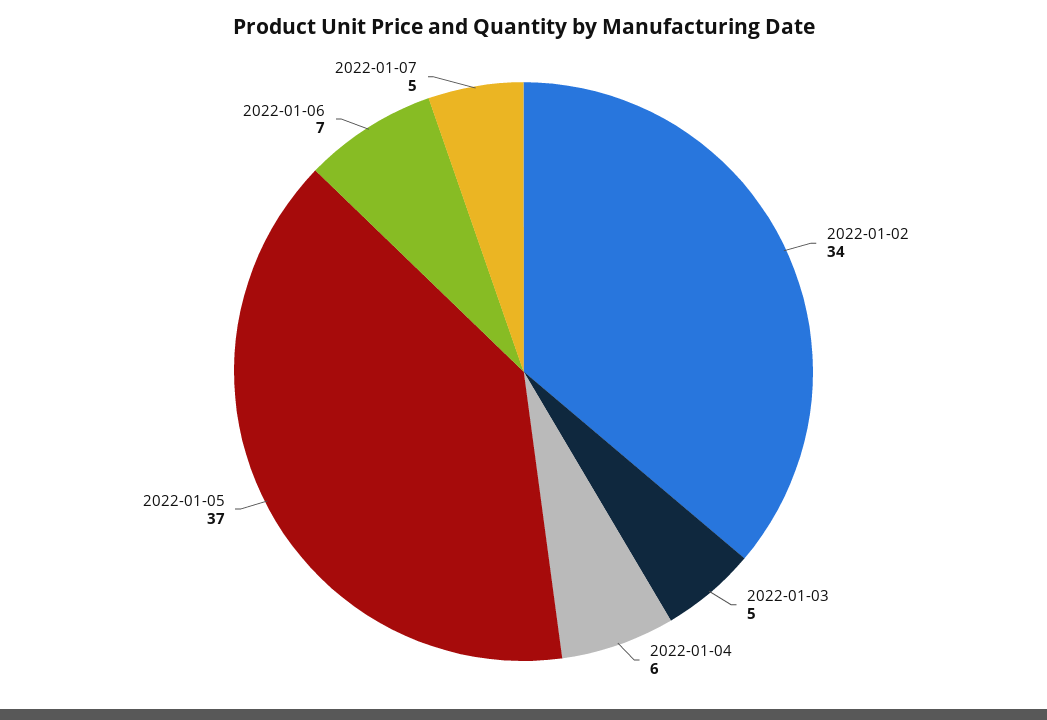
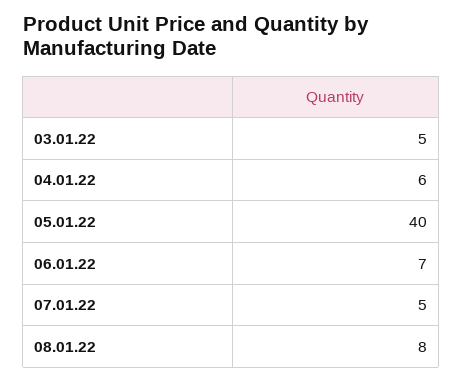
2022-01-02: 34 -> none
2022-01-05: 37 -> 40
08.01.22: none -> 8

